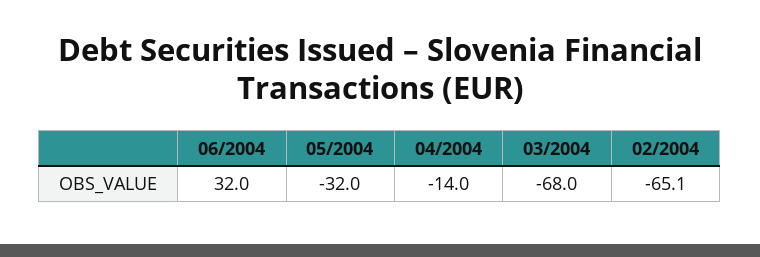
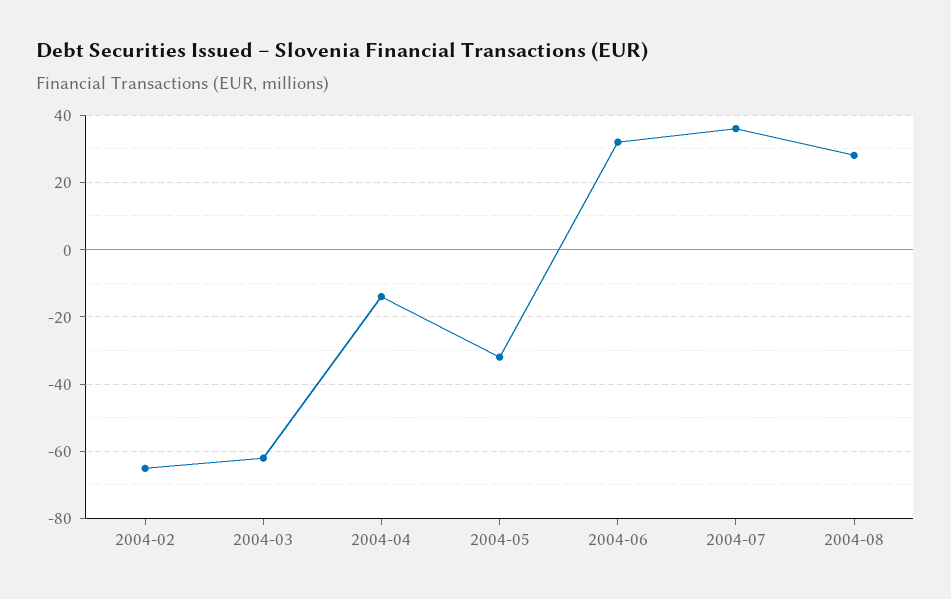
03/2004: -68 -> -62
2004-07: none -> 36
2004-08: none -> 28

